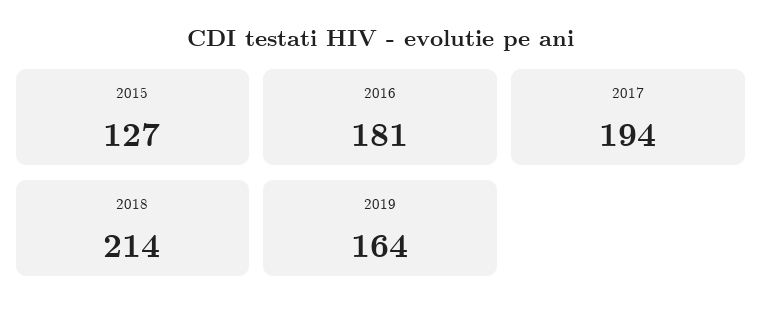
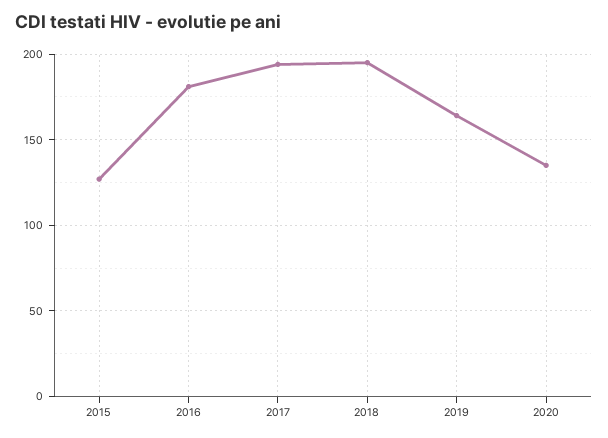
2018: 214 -> 195
2020: none -> 135

